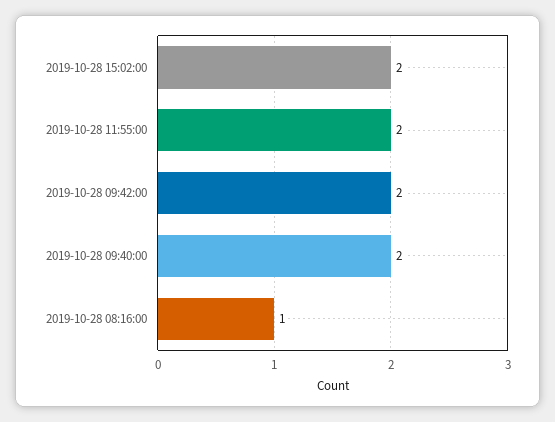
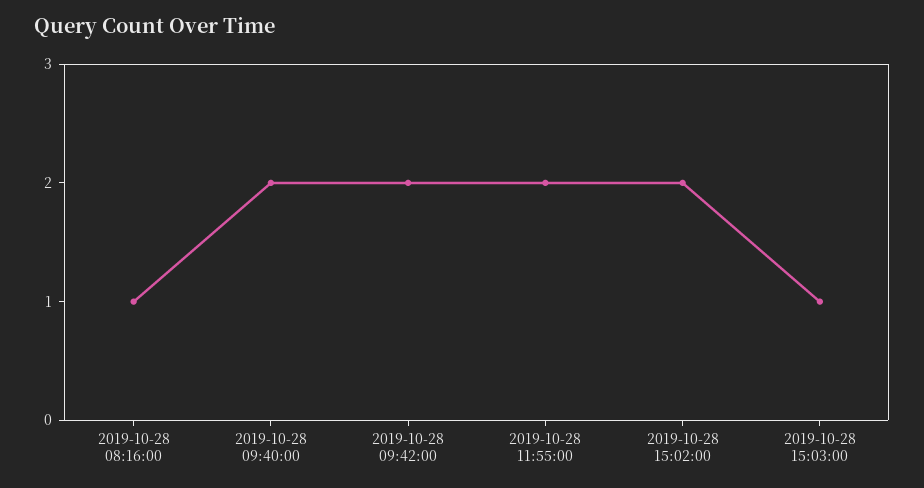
2019-10-28 15:03:00: none -> 1

